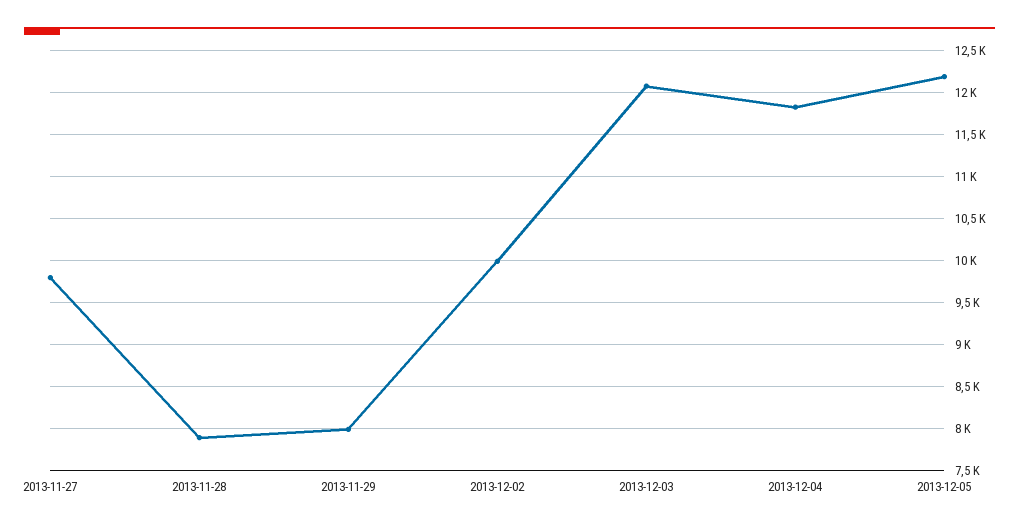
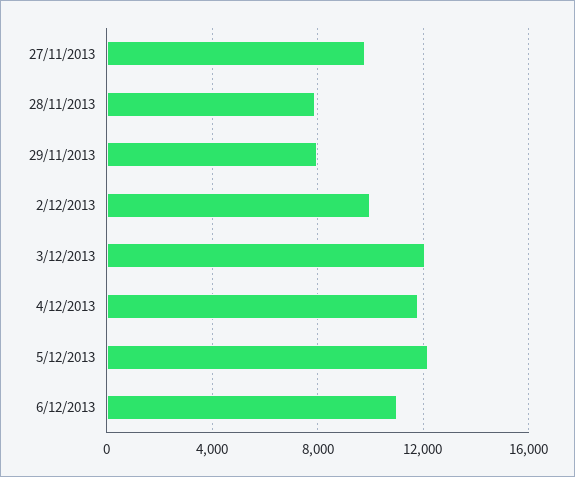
6/12/2013: none -> 11000

